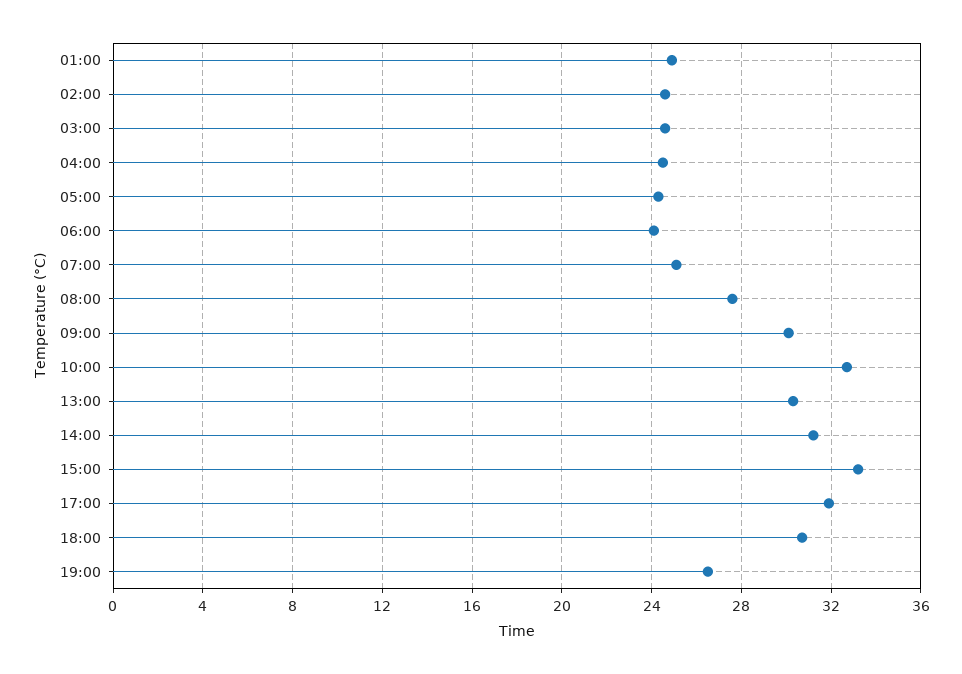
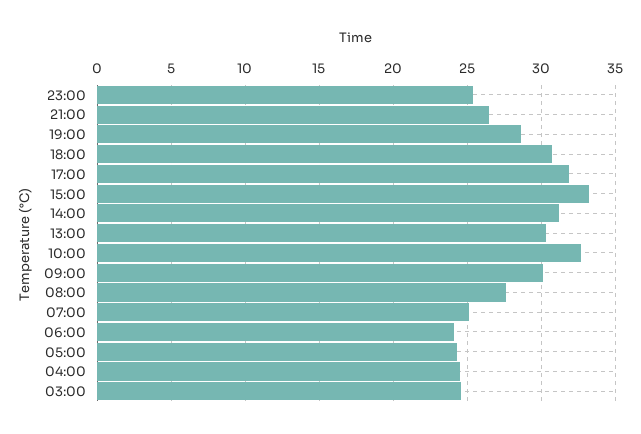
01:00: 25 -> none
02:00: 24.5 -> none
19:00: 26.5 -> 28.5
23:00: none -> 25.5
21:00: none -> 26.5

